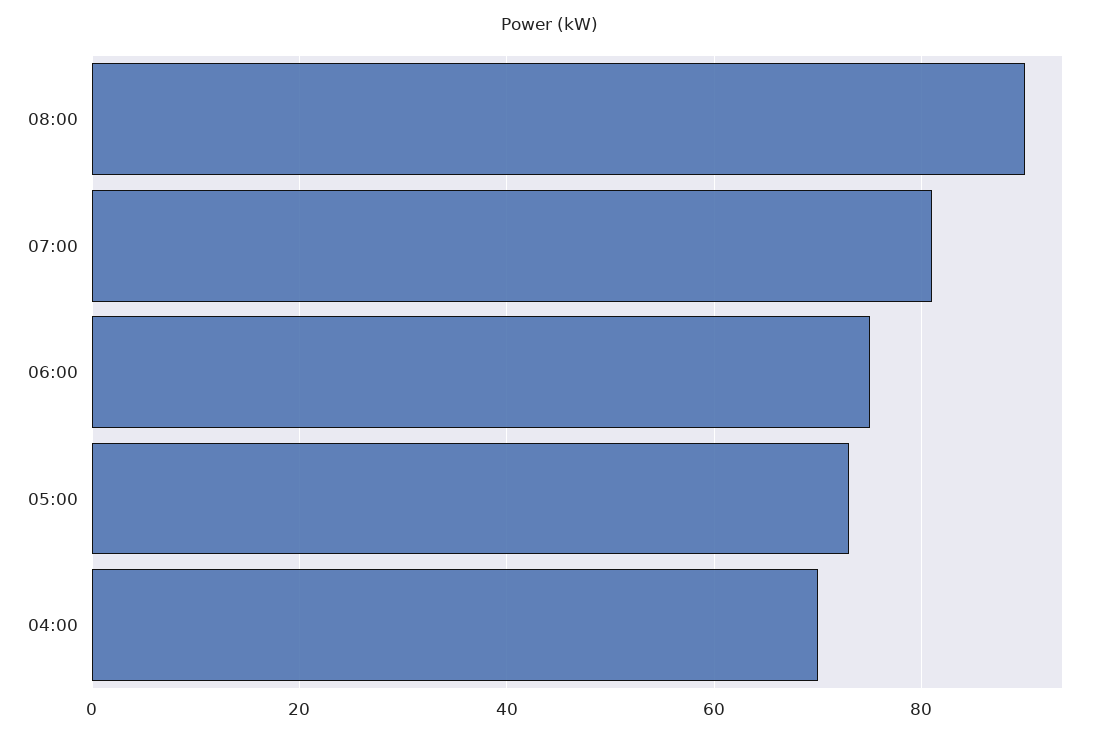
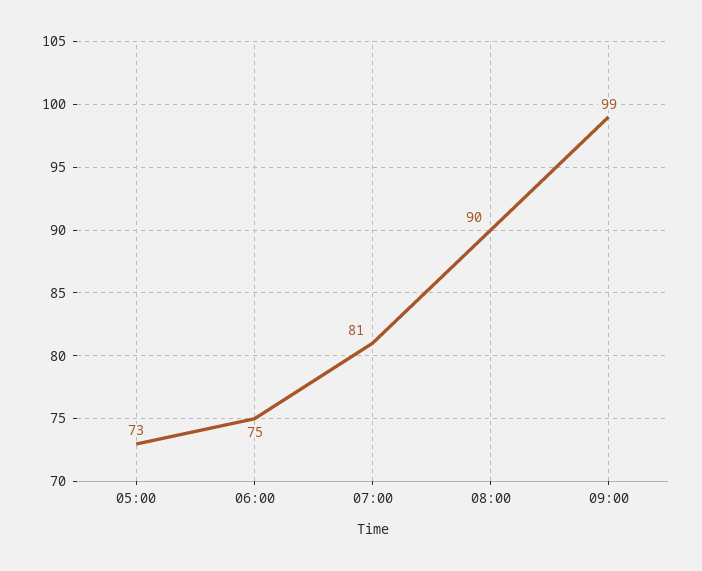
04:00: 70 -> none
09:00: none -> 99

